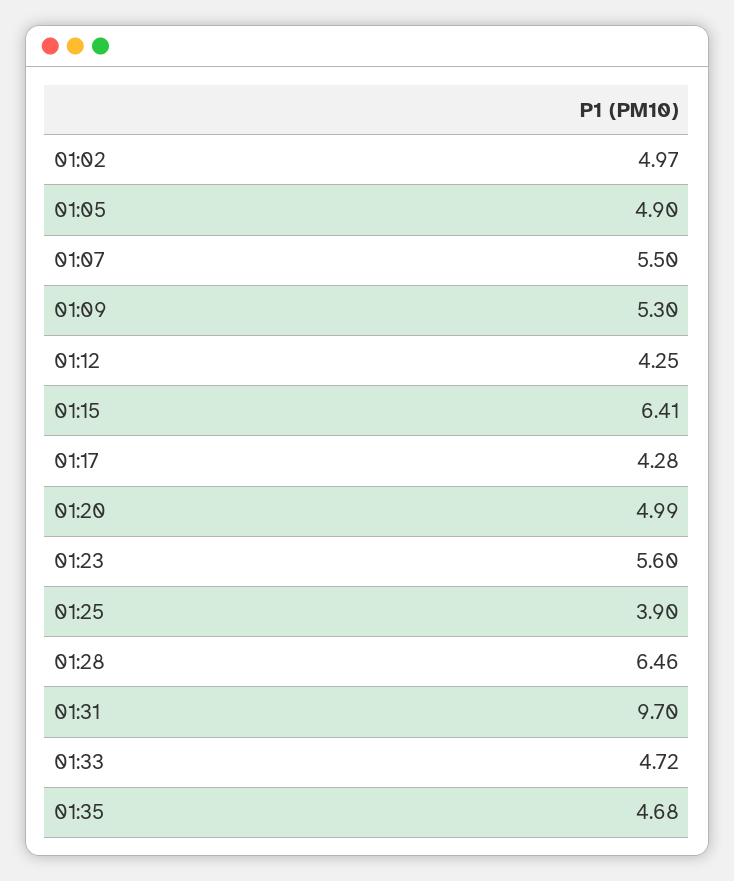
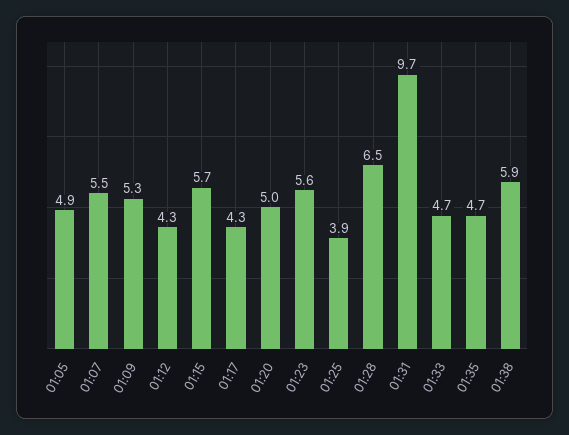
01:02: 4.97 -> none
01:15: 6.41 -> 5.7
01:38: none -> 5.9

